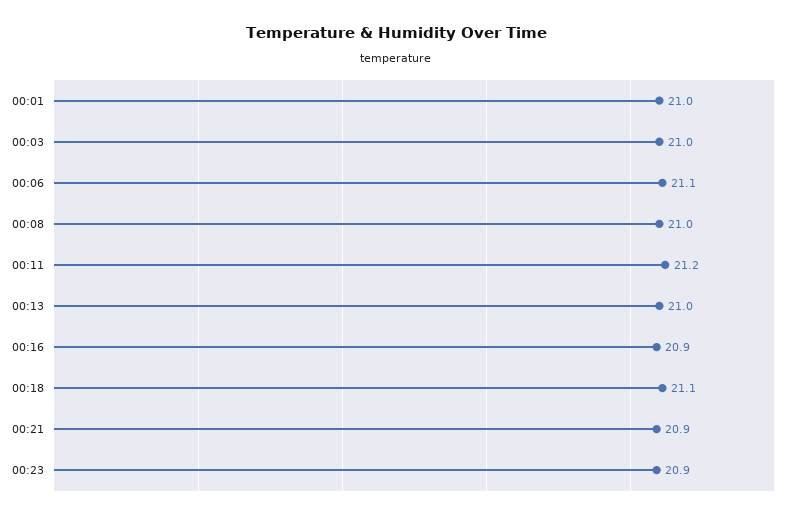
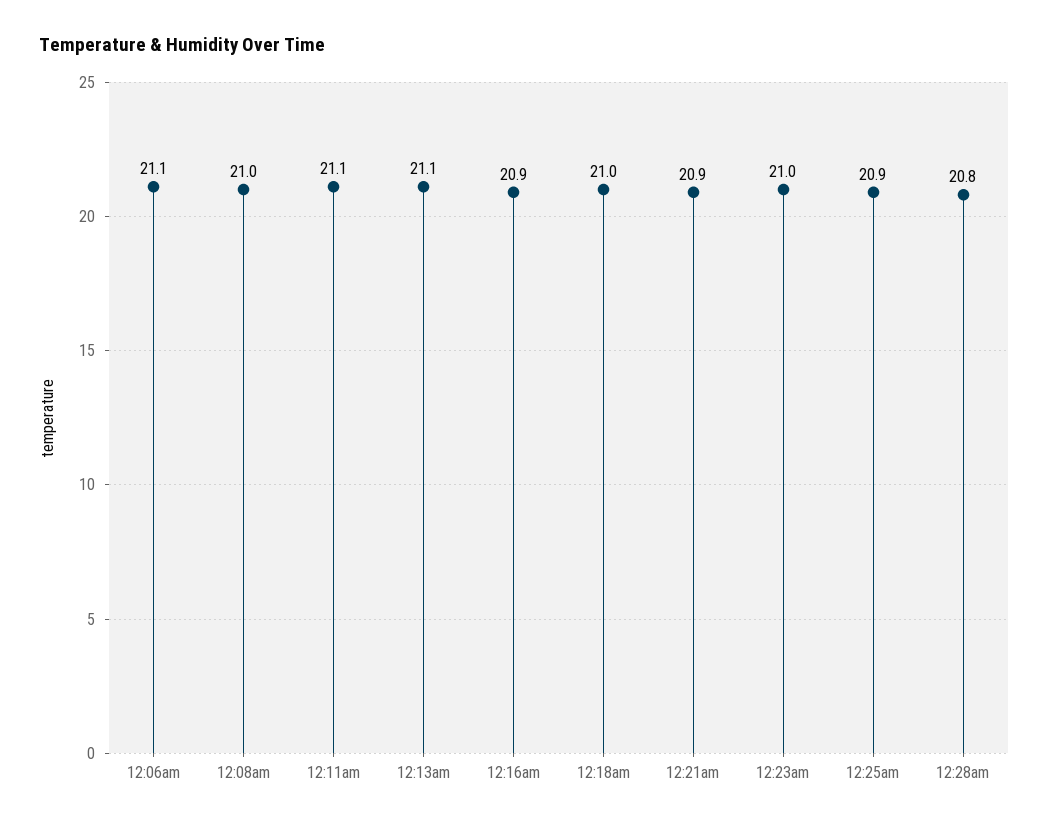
00:01: 21 -> none
00:03: 21 -> none
00:11: 21.2 -> 21.1
00:13: 21 -> 21.1
00:18: 21.1 -> 21
00:23: 20.9 -> 21
12:25am: none -> 20.9
12:28am: none -> 20.8

